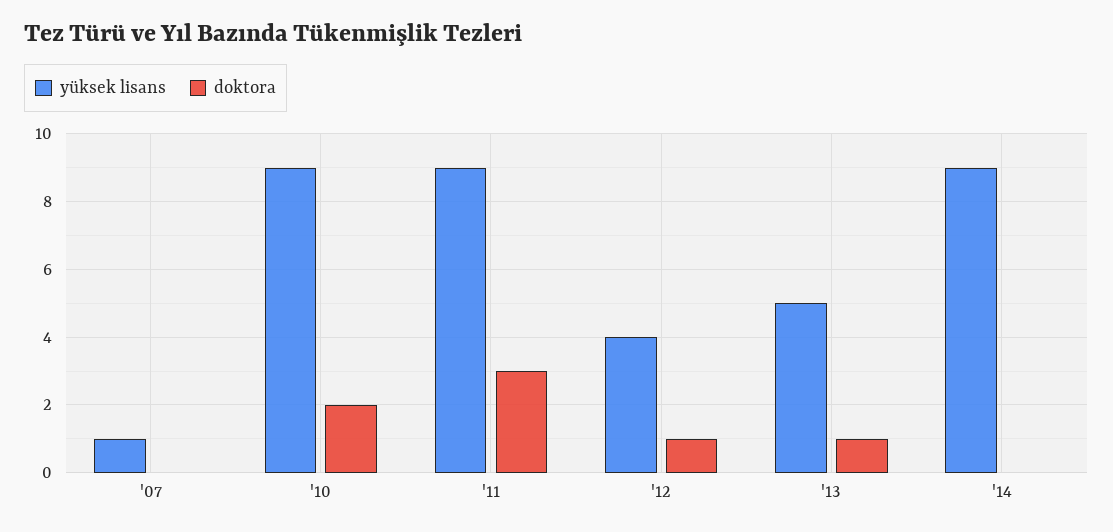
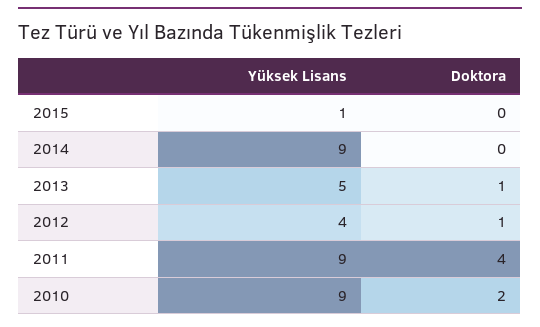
yüksek lisans, '07: 1 -> none
doktora, '07: 0 -> none
doktora, '11: 3 -> 4
yüksek lisans, 2015: none -> 1
doktora, 2015: none -> 0

